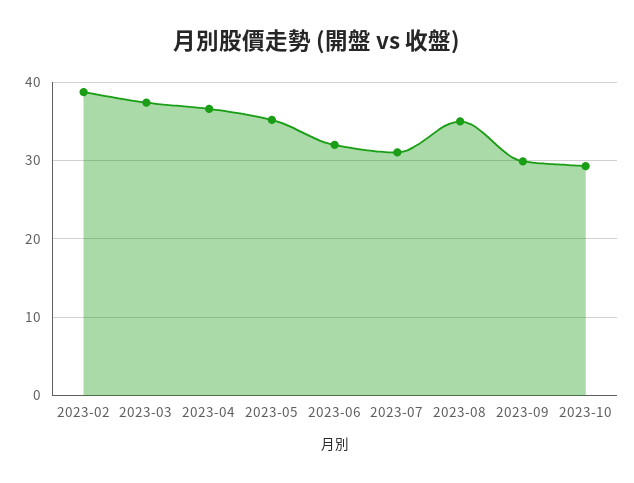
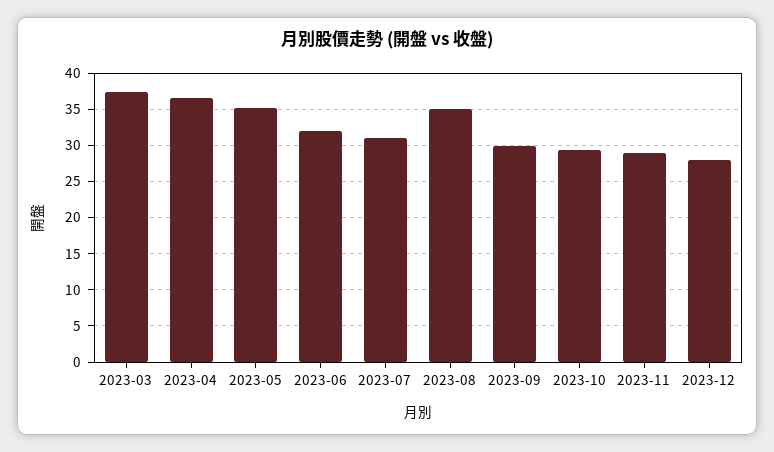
2023-02: 39 -> none
2023-11: none -> 29
2023-12: none -> 28

